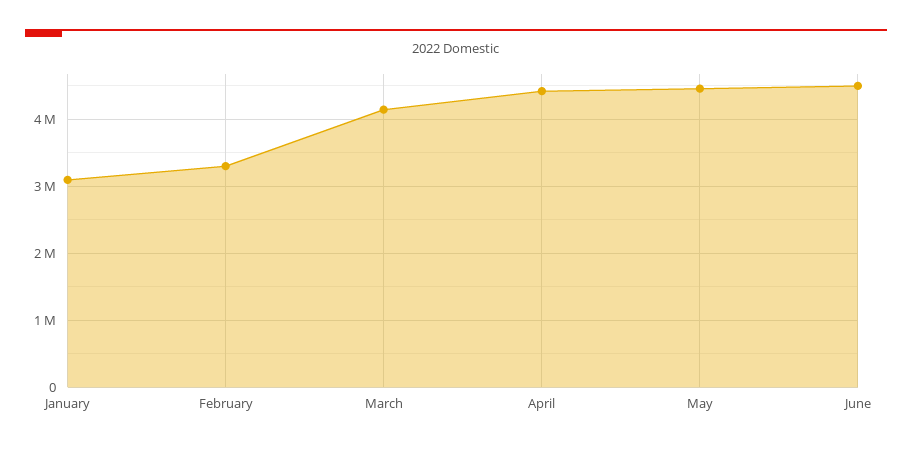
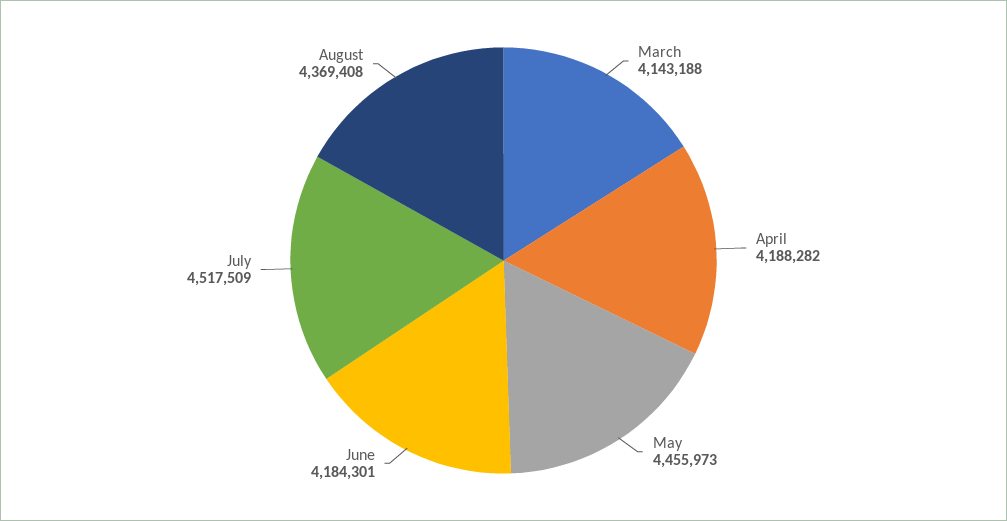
January: 3100000 -> none
February: 3300000 -> none
April: 4400000 -> 4188282
June: 4500000 -> 4184301
July: none -> 4517509
August: none -> 4369408

